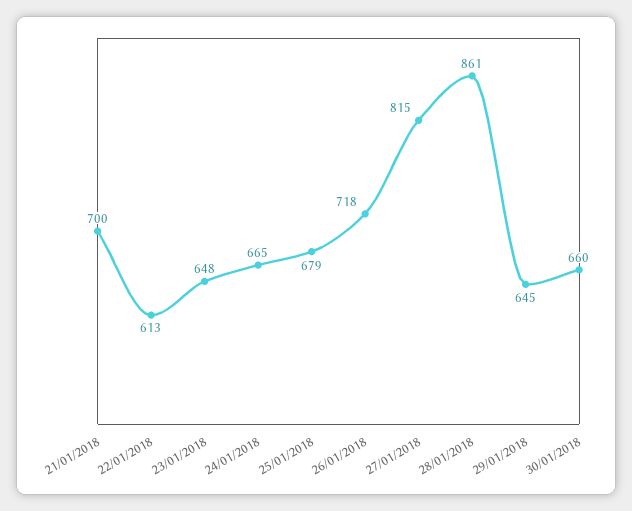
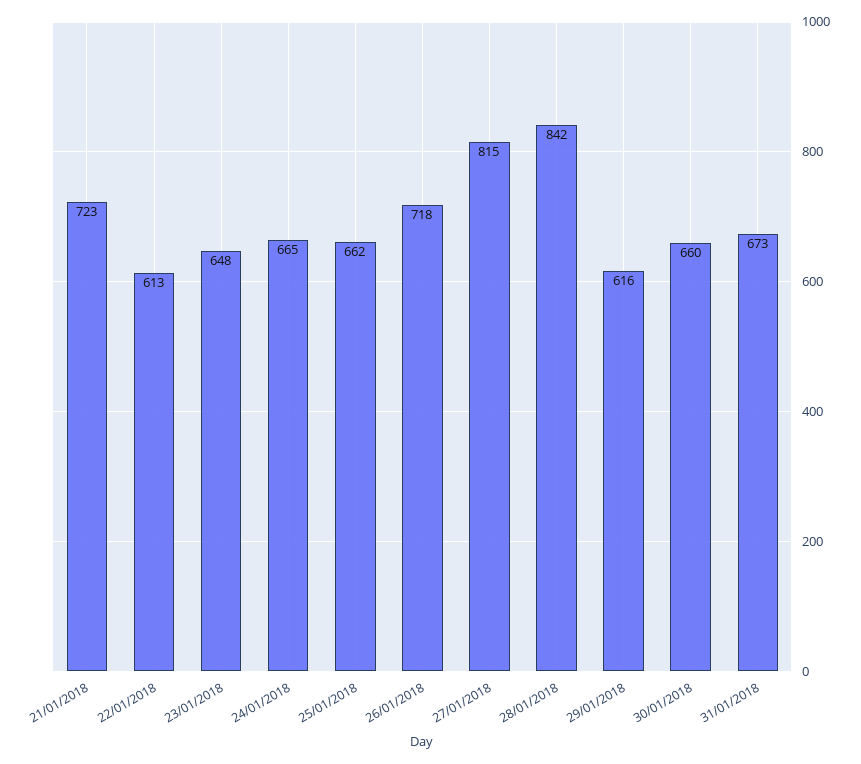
21/01/2018: 700 -> 723
25/01/2018: 679 -> 662
28/01/2018: 861 -> 842
29/01/2018: 645 -> 616
31/01/2018: none -> 673

